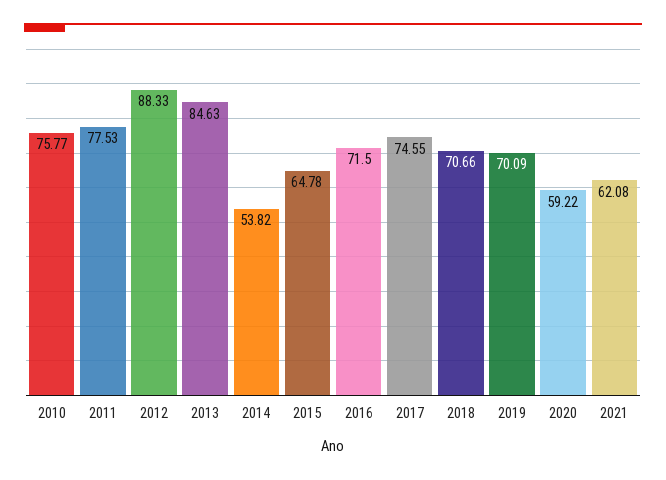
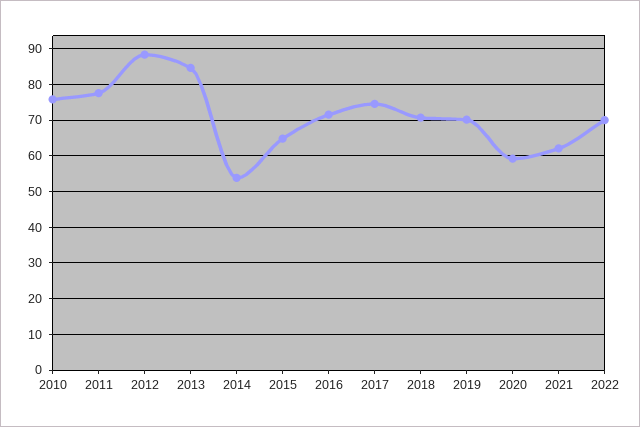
2022: none -> 70

